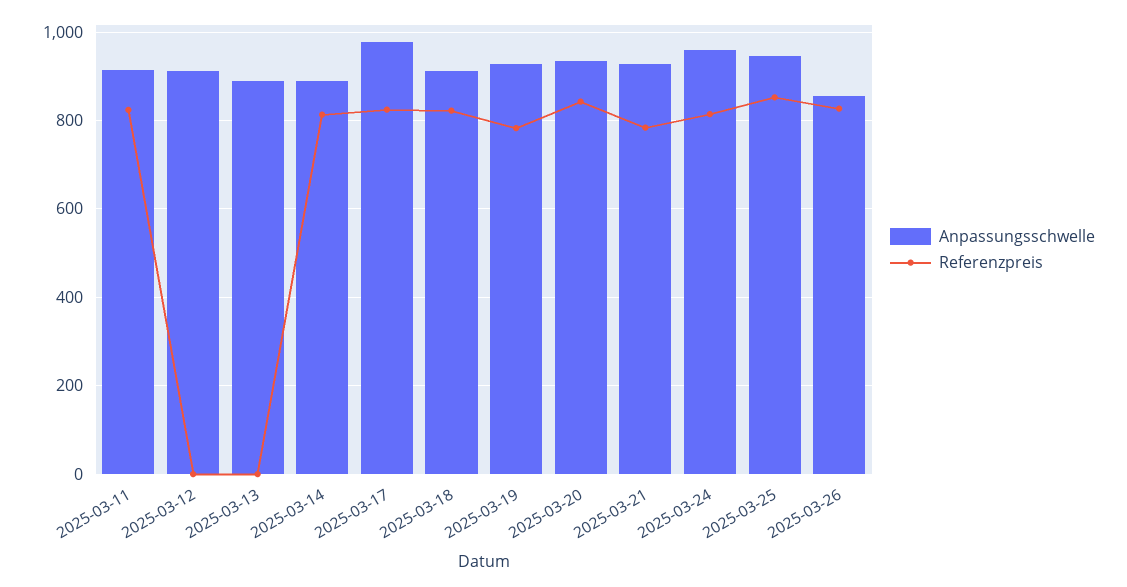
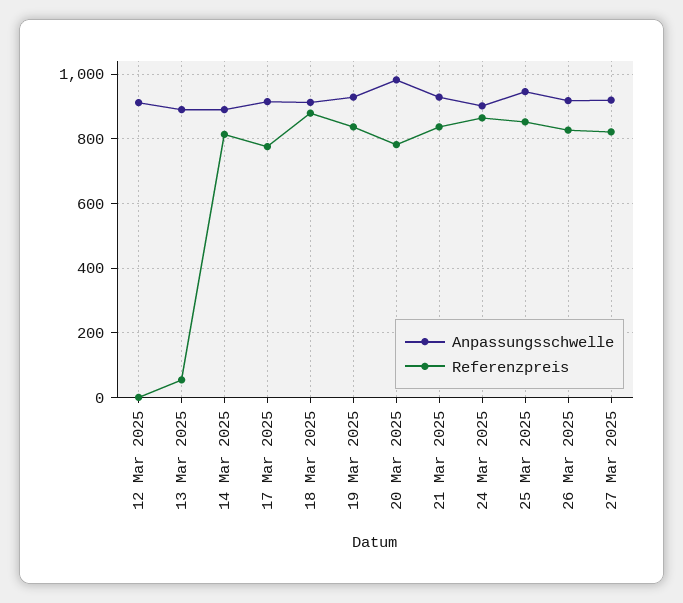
Anpassungsschwelle, 2025-03-11: 920 -> none
Referenzpreis, 2025-03-11: 820 -> none
Referenzpreis, 2025-03-13: 0 -> 60
Anpassungsschwelle, 2025-03-17: 980 -> 920
Referenzpreis, 2025-03-17: 820 -> 780
Referenzpreis, 2025-03-18: 820 -> 880
Referenzpreis, 2025-03-19: 780 -> 840
Anpassungsschwelle, 2025-03-20: 940 -> 980
Referenzpreis, 2025-03-20: 840 -> 780
Referenzpreis, 2025-03-21: 780 -> 840
Anpassungsschwelle, 2025-03-24: 960 -> 900
Referenzpreis, 2025-03-24: 820 -> 860
Anpassungsschwelle, 2025-03-26: 860 -> 920
Anpassungsschwelle, 27 Mar 2025: none -> 920
Referenzpreis, 27 Mar 2025: none -> 820

